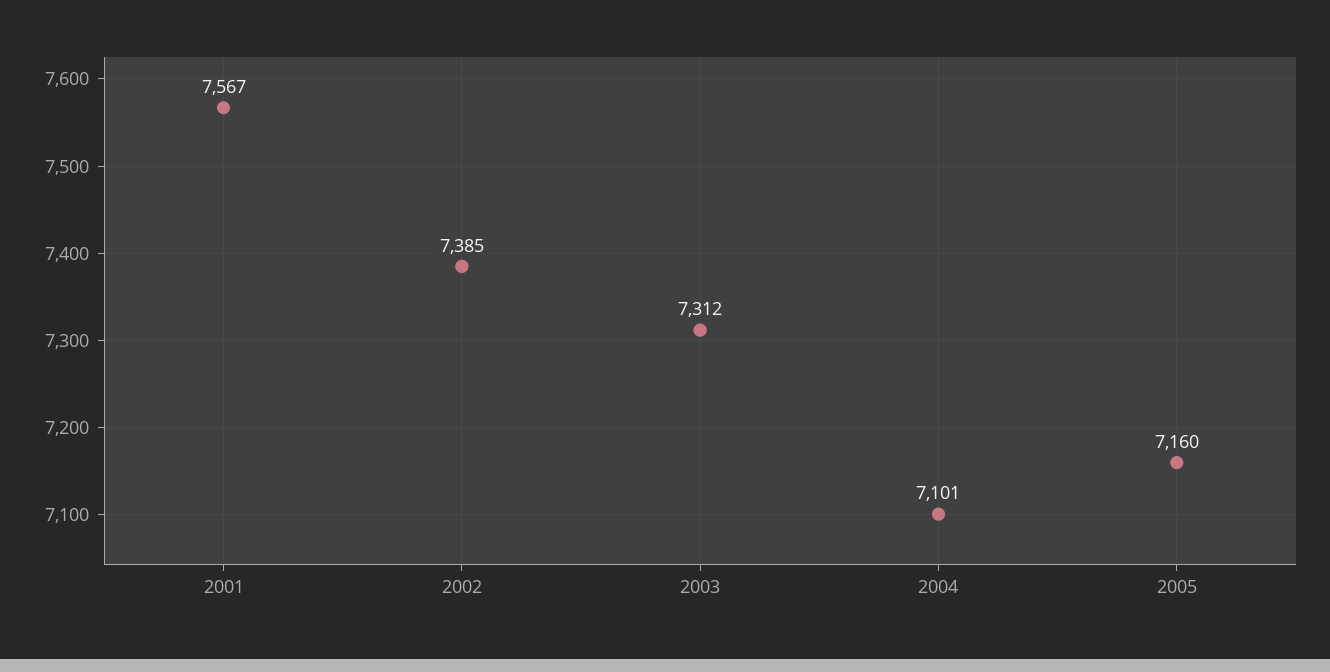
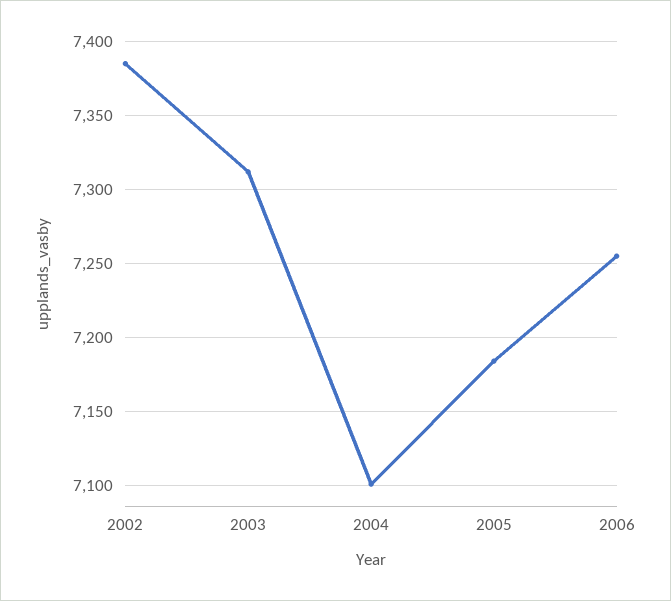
2001: 7567 -> none
2005: 7160 -> 7185
2006: none -> 7255

